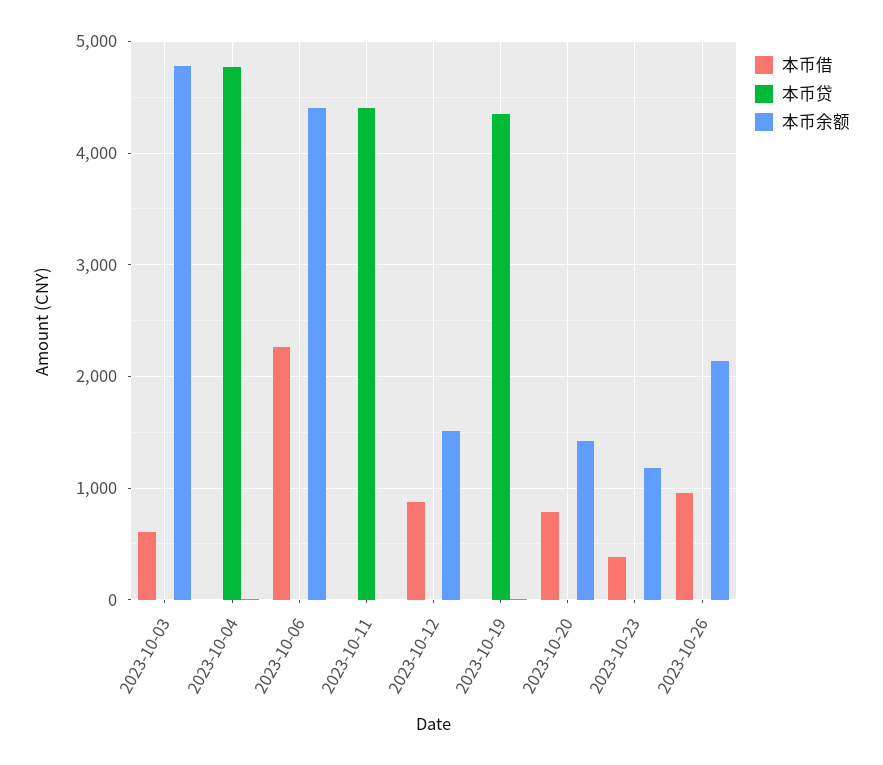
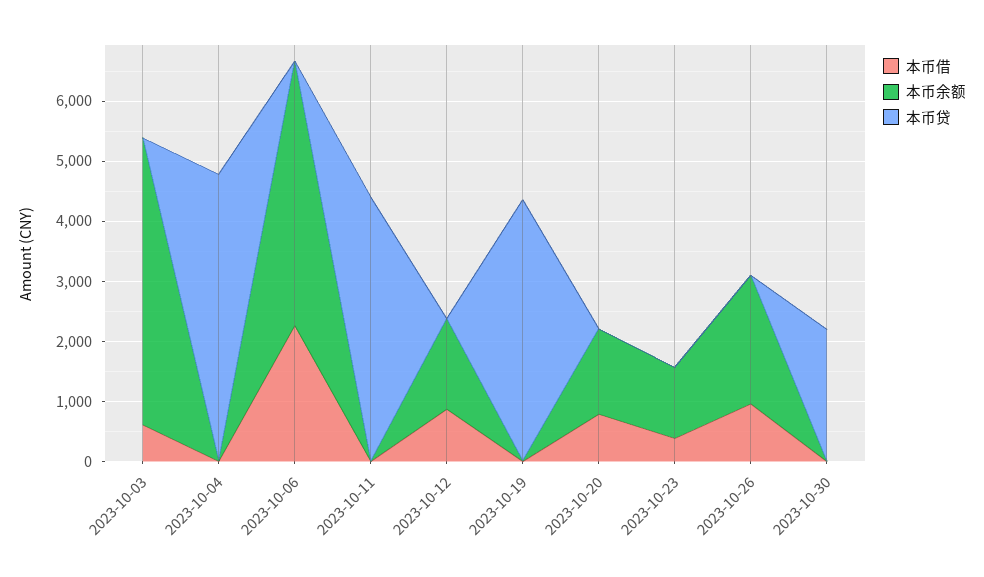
本币借, 2023-10-30: none -> 0
本币余额, 2023-10-30: none -> 0
本币贷, 2023-10-30: none -> 2200

